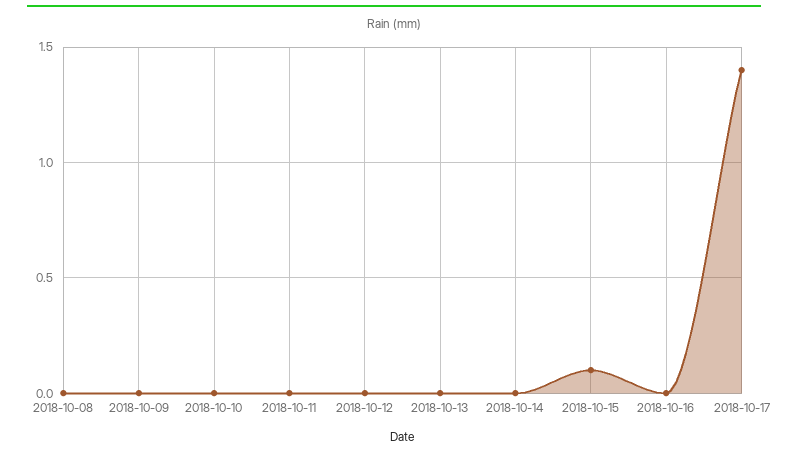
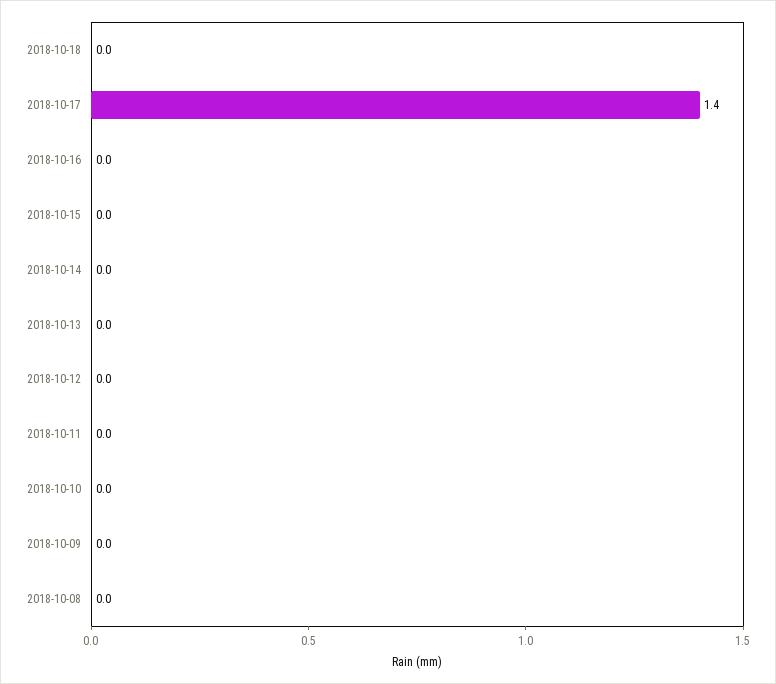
2018-10-15: 0.1 -> 0
2018-10-18: none -> 0

